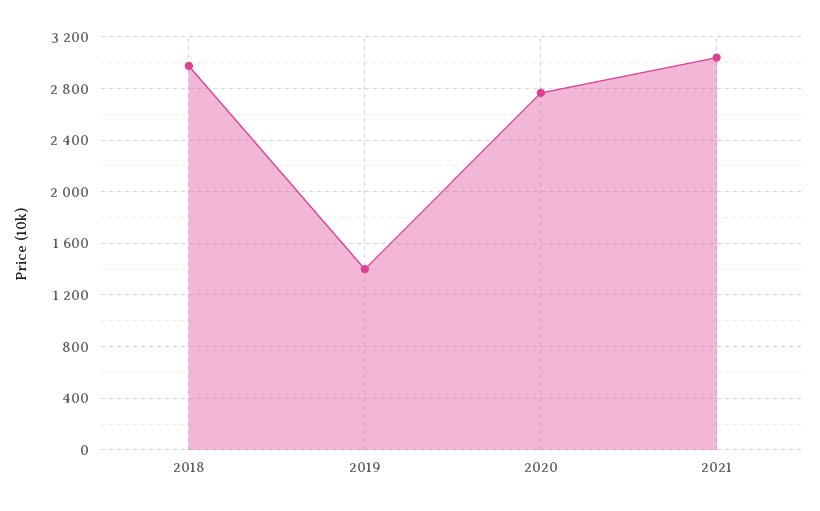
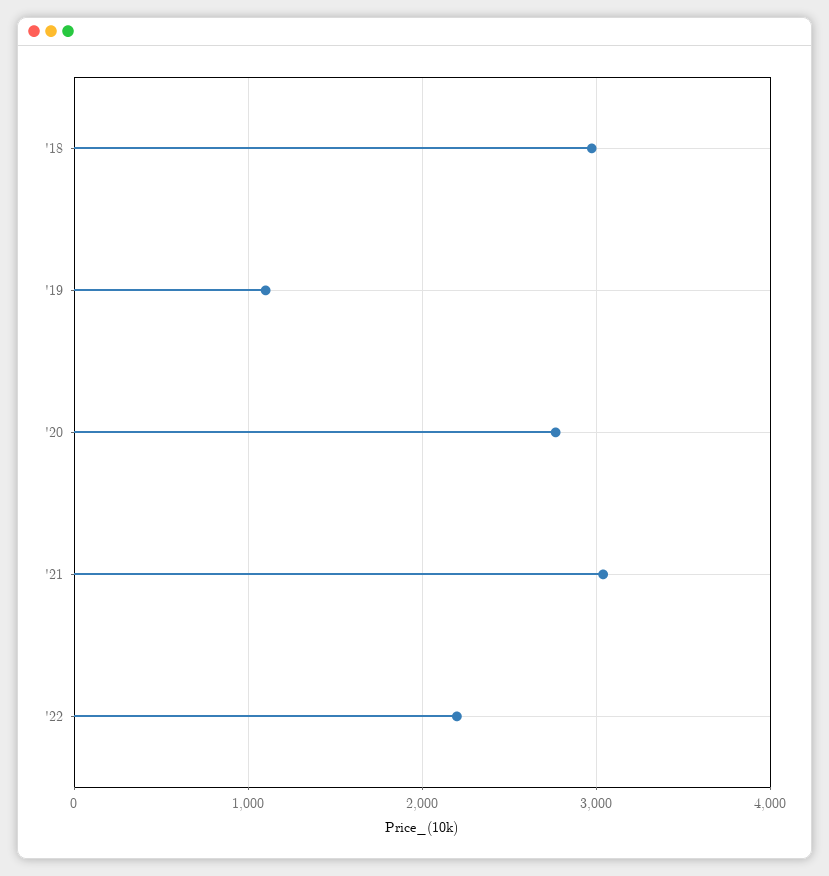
2019: 1400 -> 1100
'22: none -> 2200

